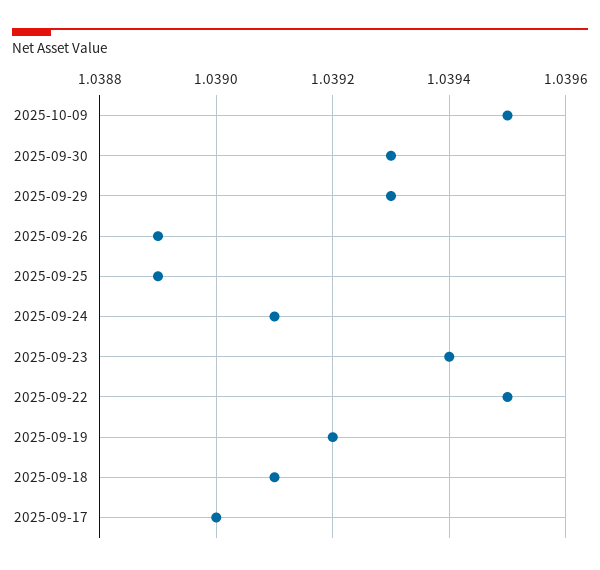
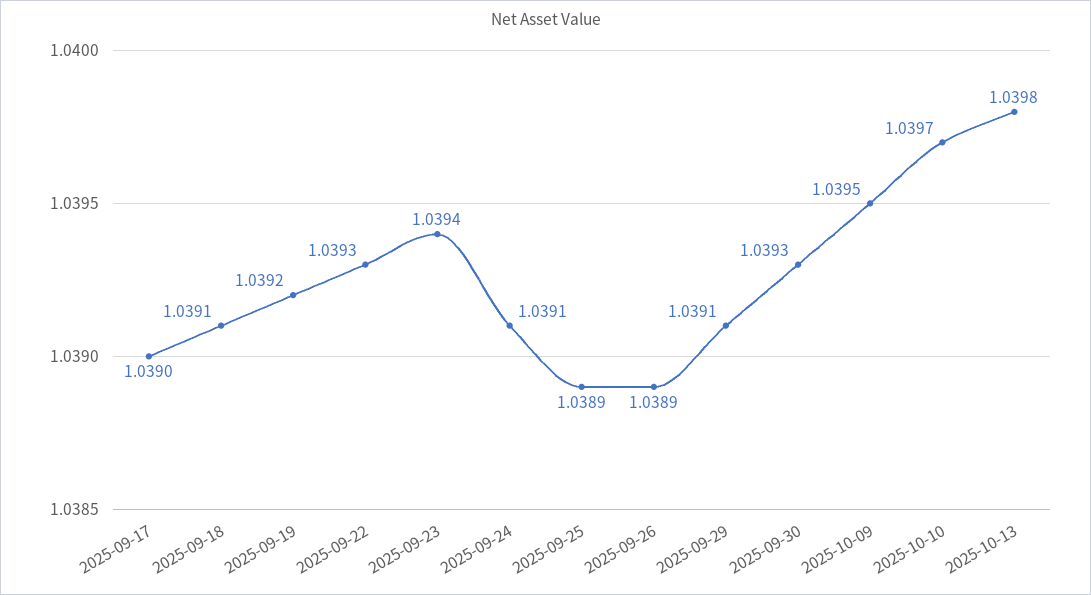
2025-09-29: 1.0393 -> 1.0391
2025-09-22: 1.0395 -> 1.0393
2025-10-10: none -> 1.0397
2025-10-13: none -> 1.0398

